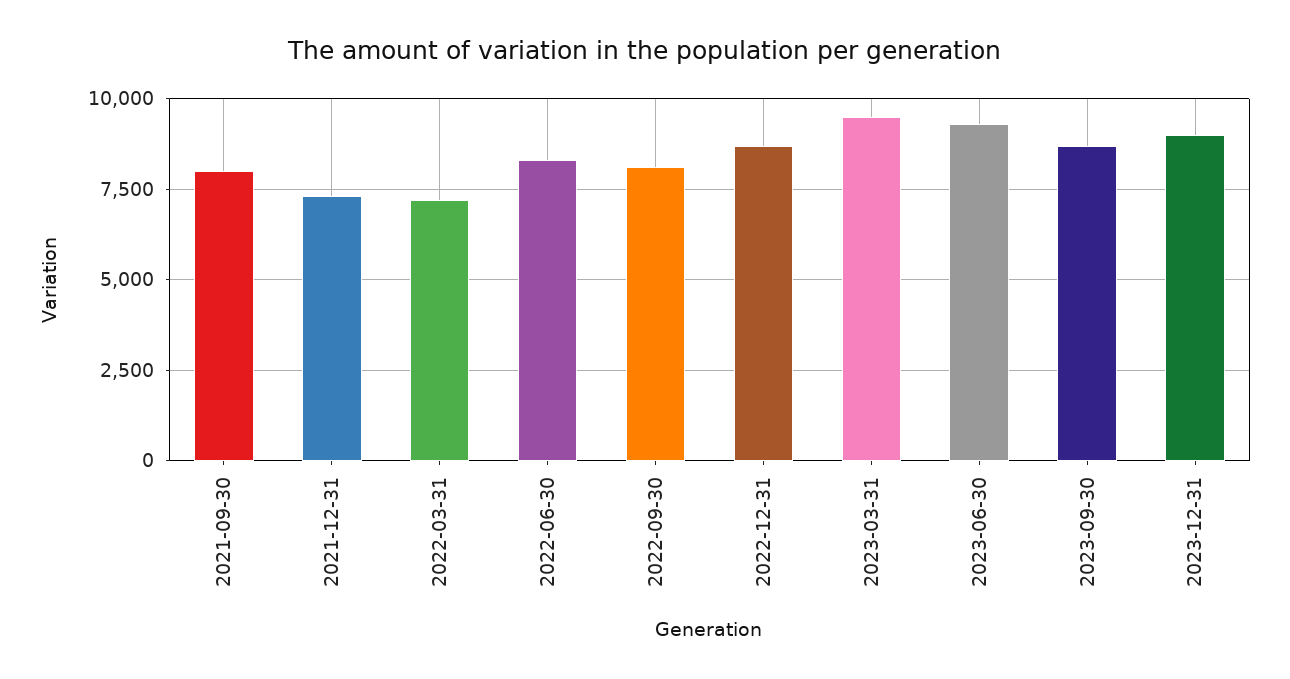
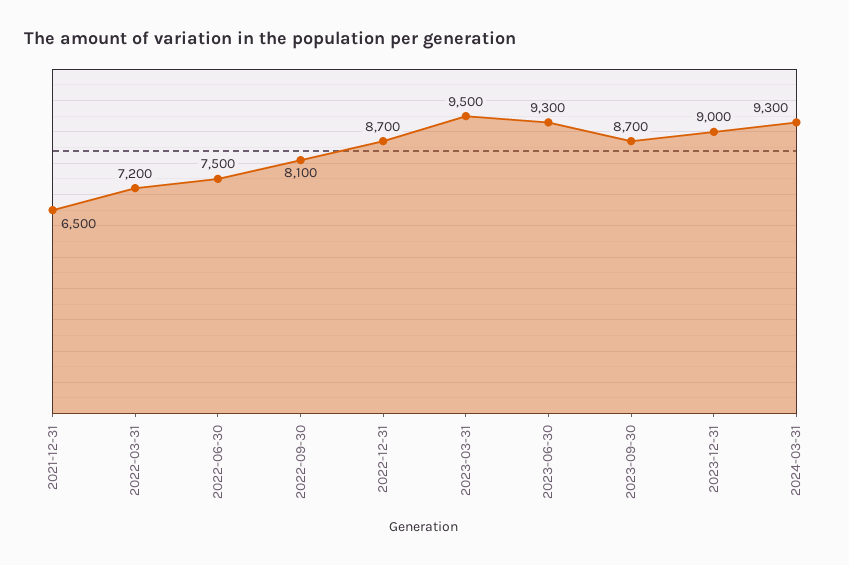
2021-09-30: 8000 -> none
2021-12-31: 7250 -> 6500
2022-06-30: 8250 -> 7500
2024-03-31: none -> 9300

